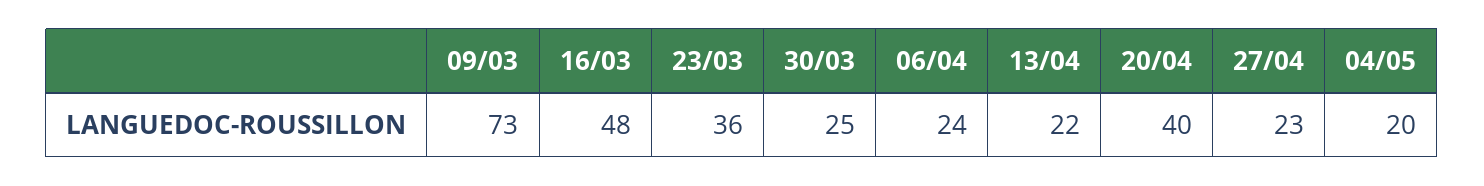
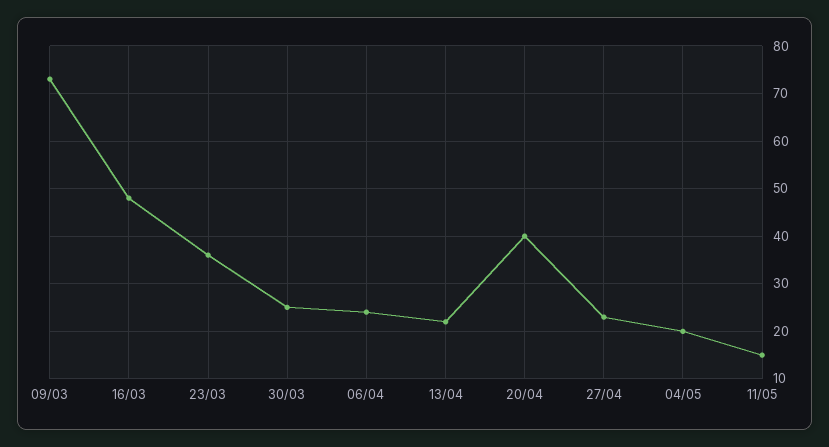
11/05: none -> 15

